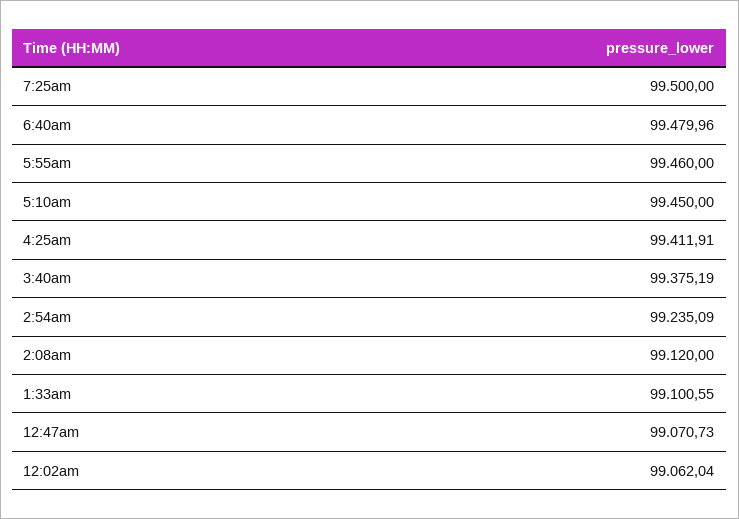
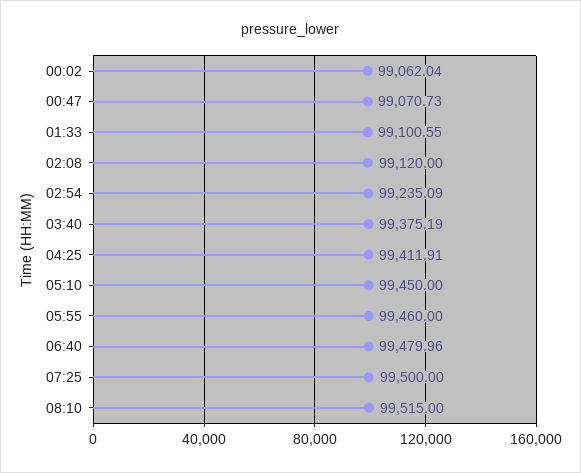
08:10: none -> 99515

